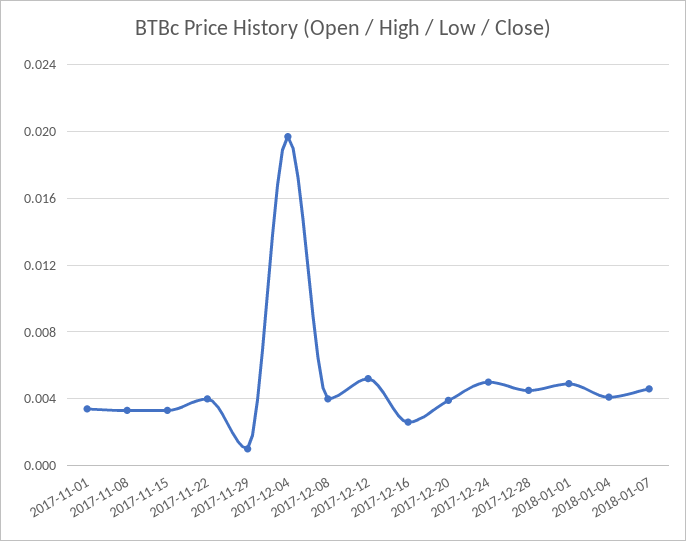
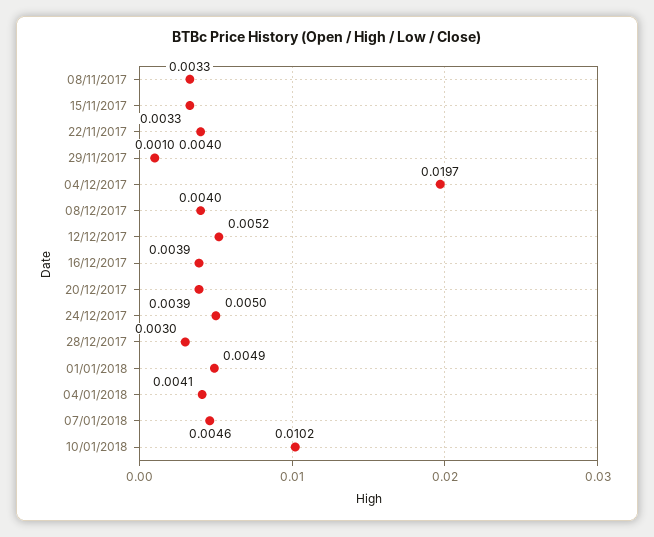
2017-11-01: 0.0035 -> none
2017-12-16: 0.0025 -> 0.0039
2017-12-28: 0.0045 -> 0.003
10/01/2018: none -> 0.0102

